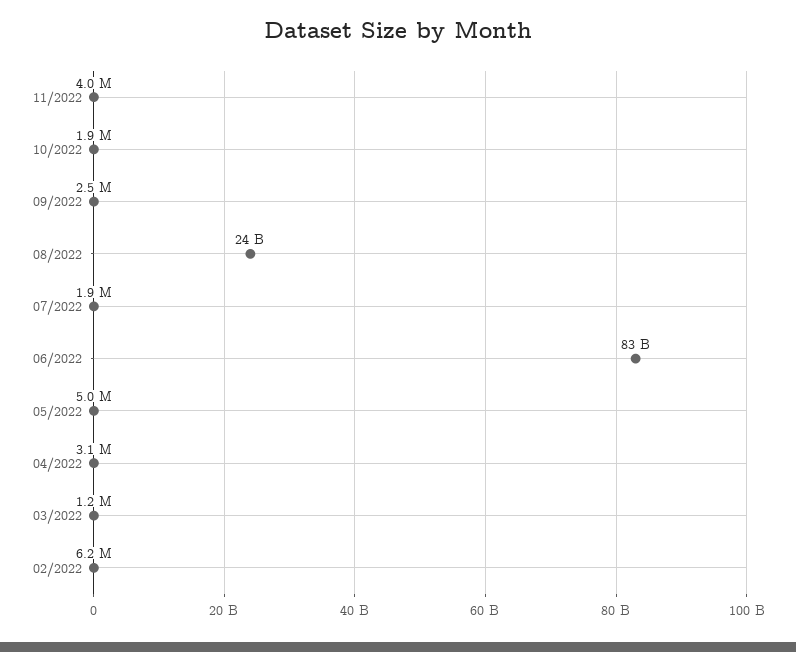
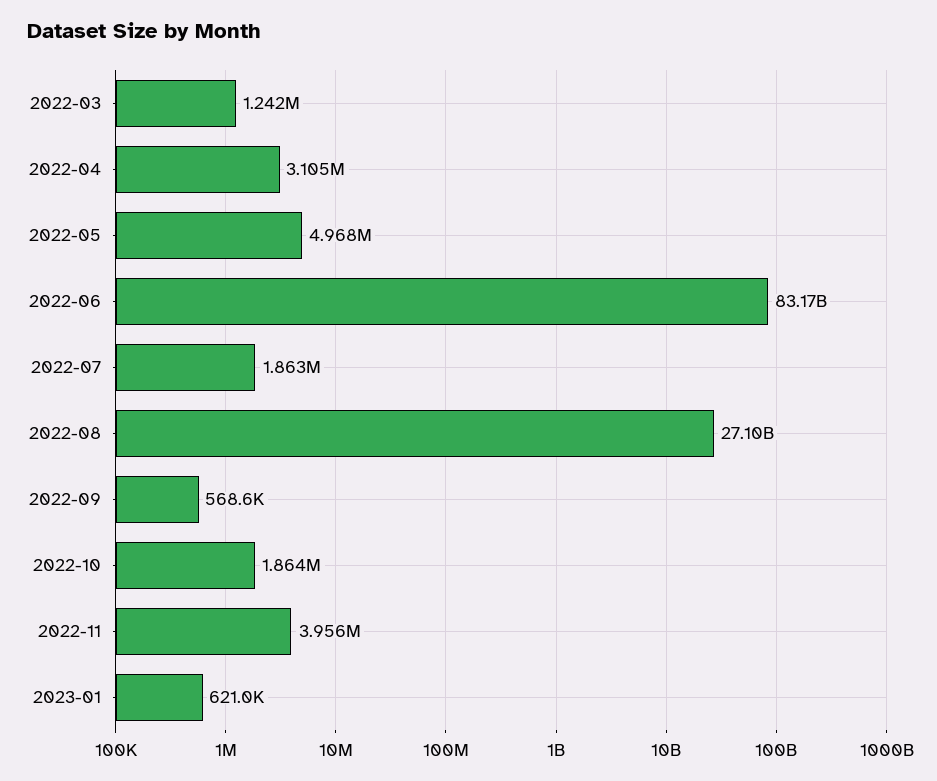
09/2022: 2500000 -> 568600
08/2022: 24000000000 -> 27100000000
02/2022: 6200000 -> none
2023-01: none -> 621000

